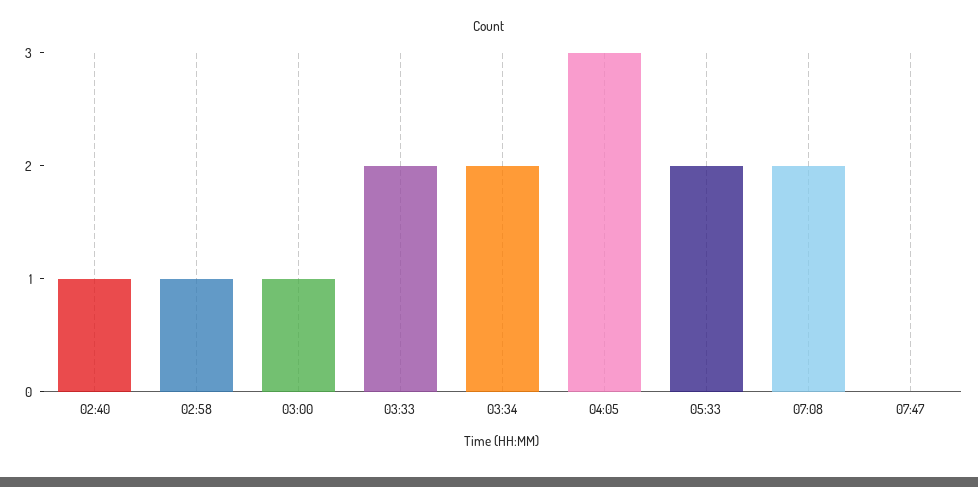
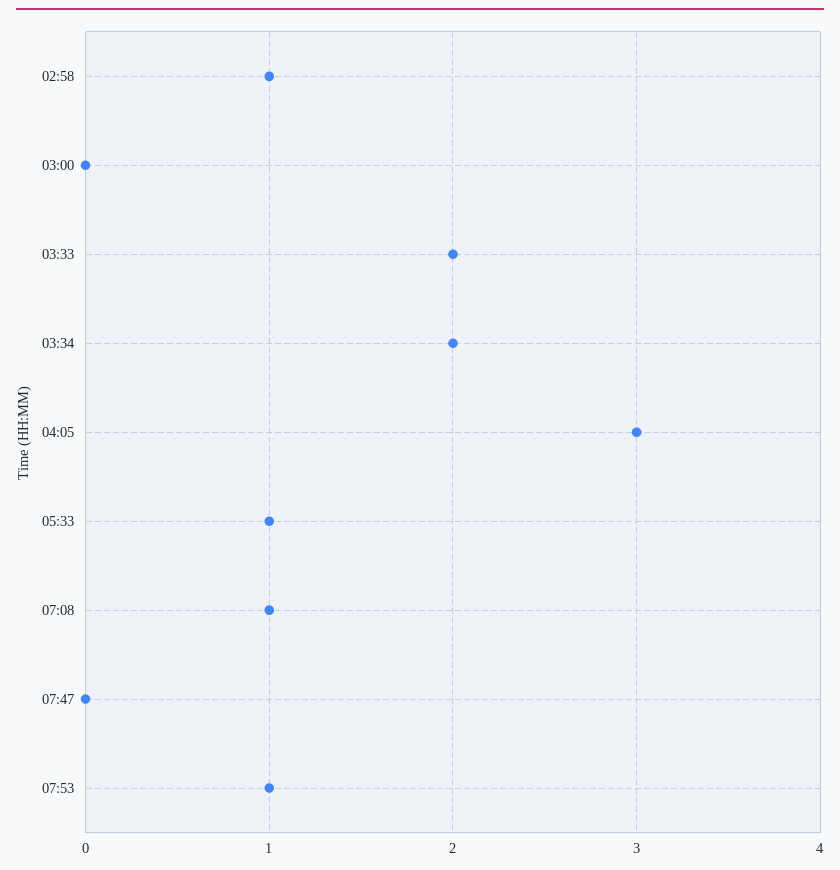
02:40: 1 -> none
03:00: 1 -> 0
05:33: 2 -> 1
07:08: 2 -> 1
07:53: none -> 1

